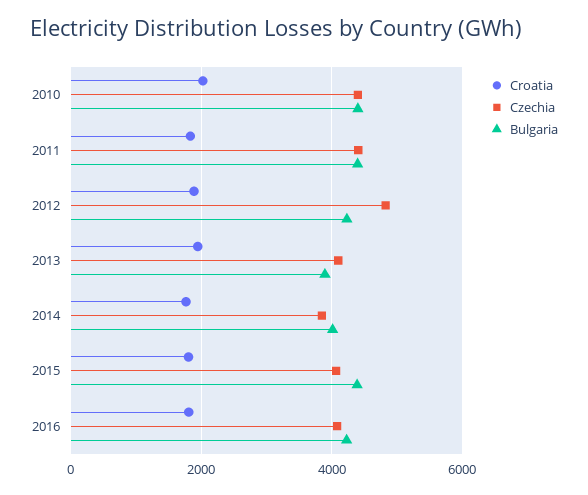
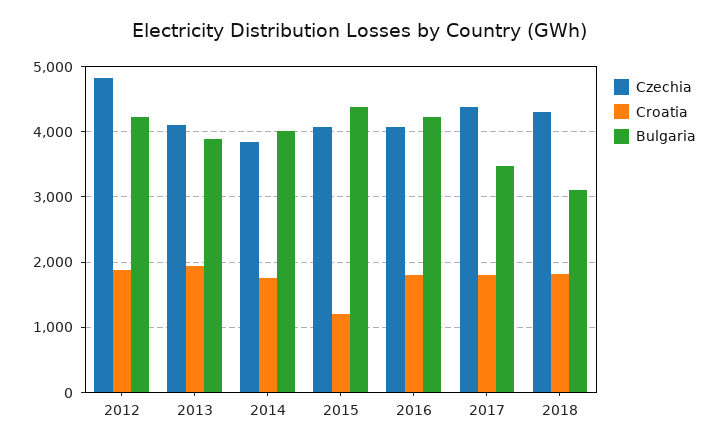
Croatia, 2010: 2000 -> none
Czechia, 2010: 4400 -> none
Bulgaria, 2010: 4400 -> none
Croatia, 2011: 1800 -> none
Czechia, 2011: 4400 -> none
Bulgaria, 2011: 4400 -> none
Croatia, 2015: 1800 -> 1200
Czechia, 2017: none -> 4400
Croatia, 2017: none -> 1800
Bulgaria, 2017: none -> 3500
Czechia, 2018: none -> 4300
Croatia, 2018: none -> 1800
Bulgaria, 2018: none -> 3100

